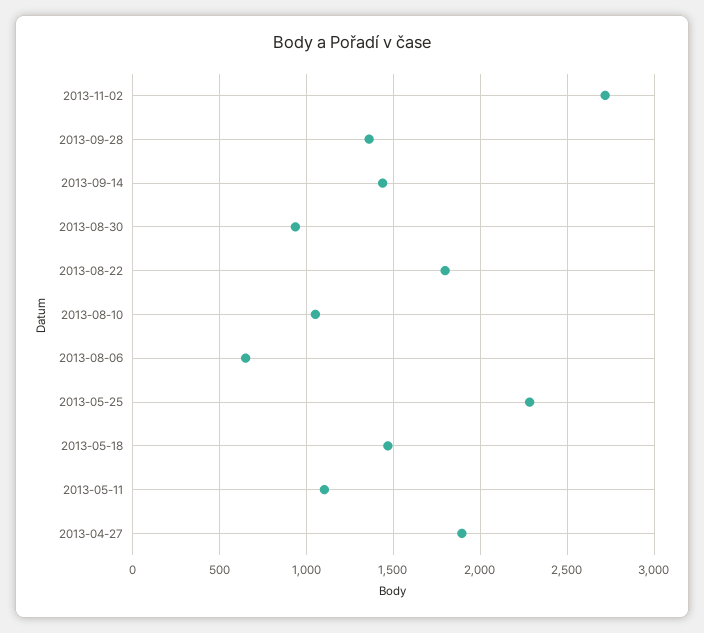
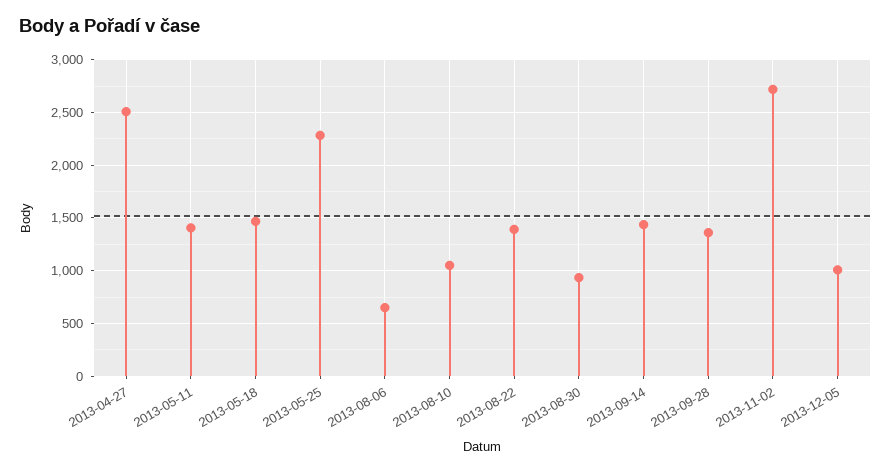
2013-08-22: 1800 -> 1400
2013-05-11: 1100 -> 1400
2013-04-27: 1900 -> 2500
2013-12-05: none -> 1000

